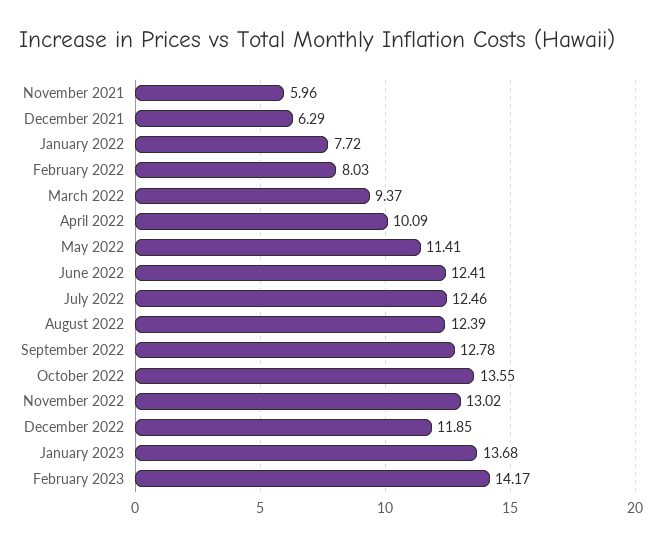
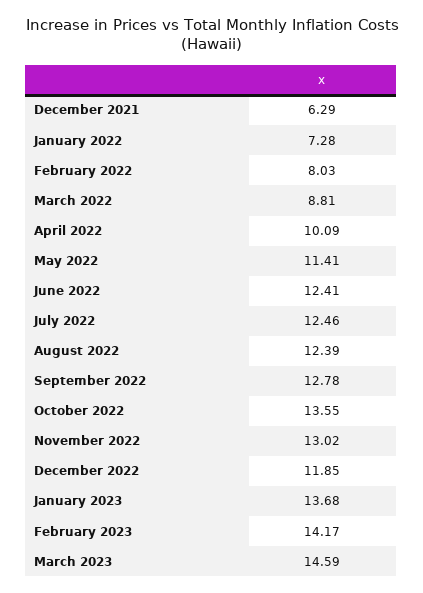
November 2021: 5.96 -> none
January 2022: 7.72 -> 7.28
March 2022: 9.37 -> 8.81
March 2023: none -> 14.59

